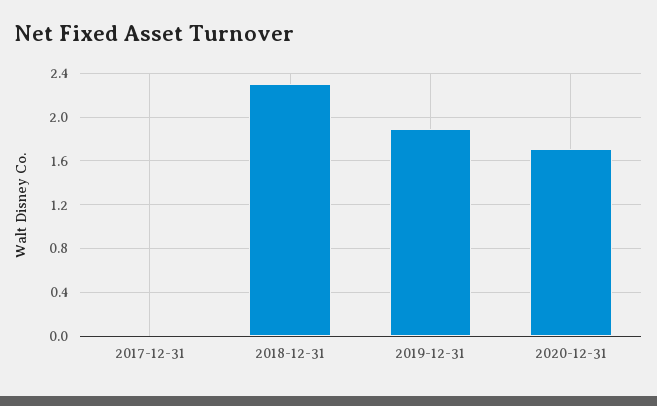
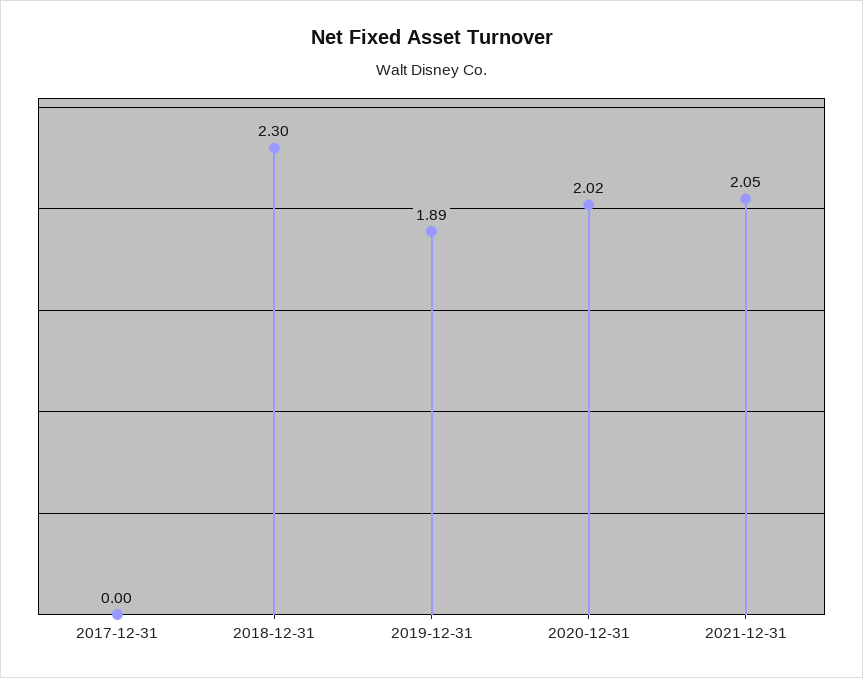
2020-12-31: 1.7 -> 2.02
2021-12-31: none -> 2.05

